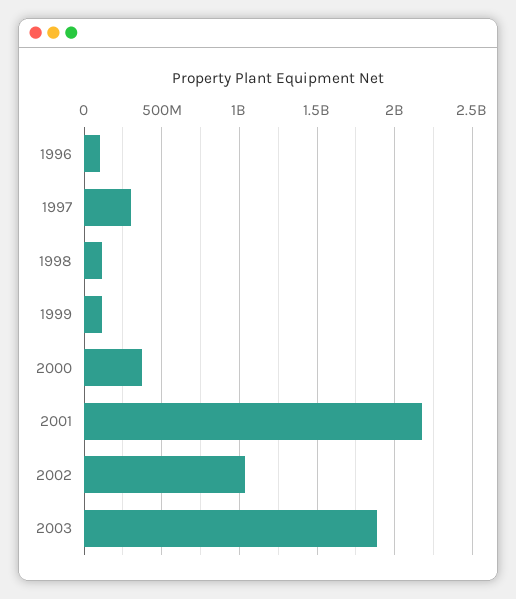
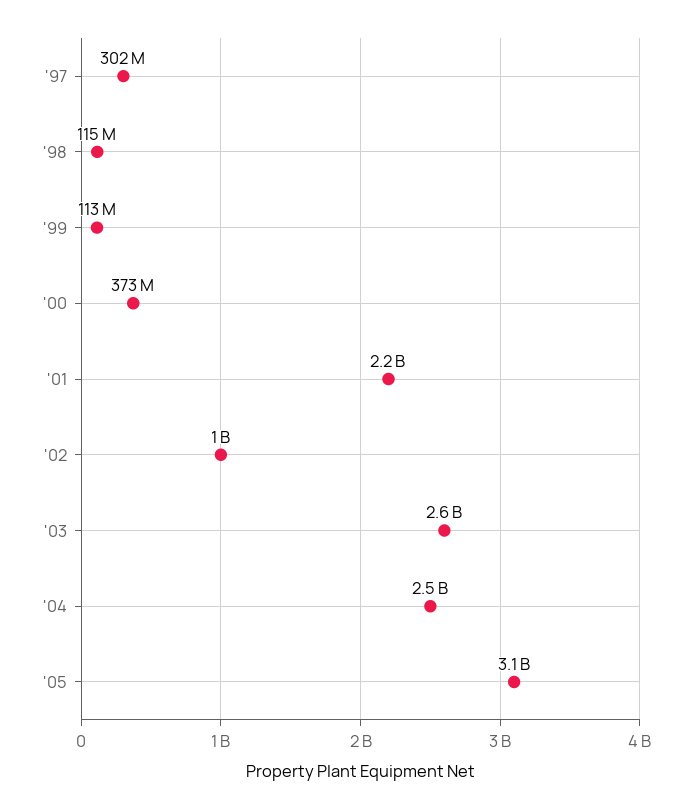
1996: 100000000 -> none
2003: 1900000000 -> 2600000000
'04: none -> 2500000000
'05: none -> 3100000000

